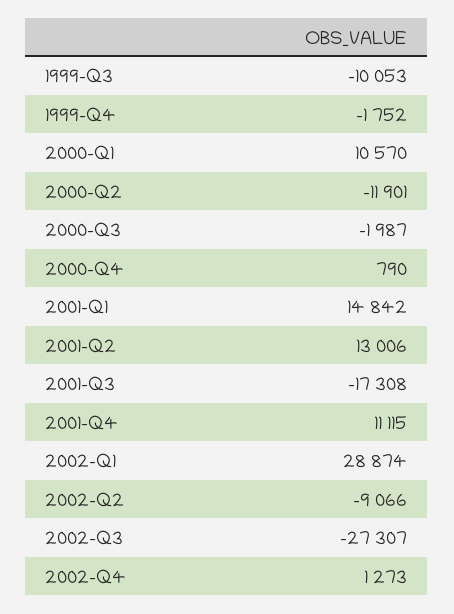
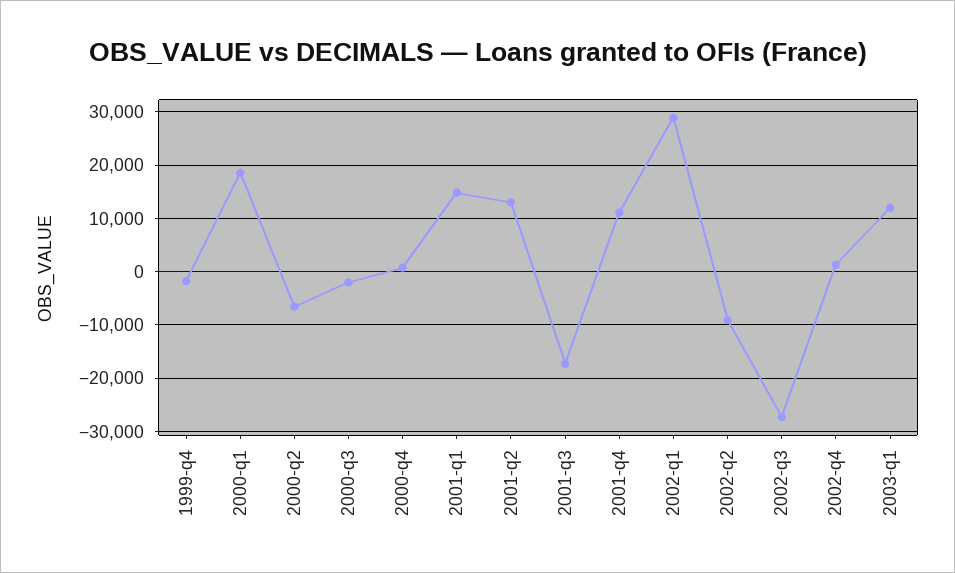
1999-Q3: -10053 -> none
2000-Q1: 10570 -> 18000
2000-Q2: -11901 -> -6000
2003-q1: none -> 12000

